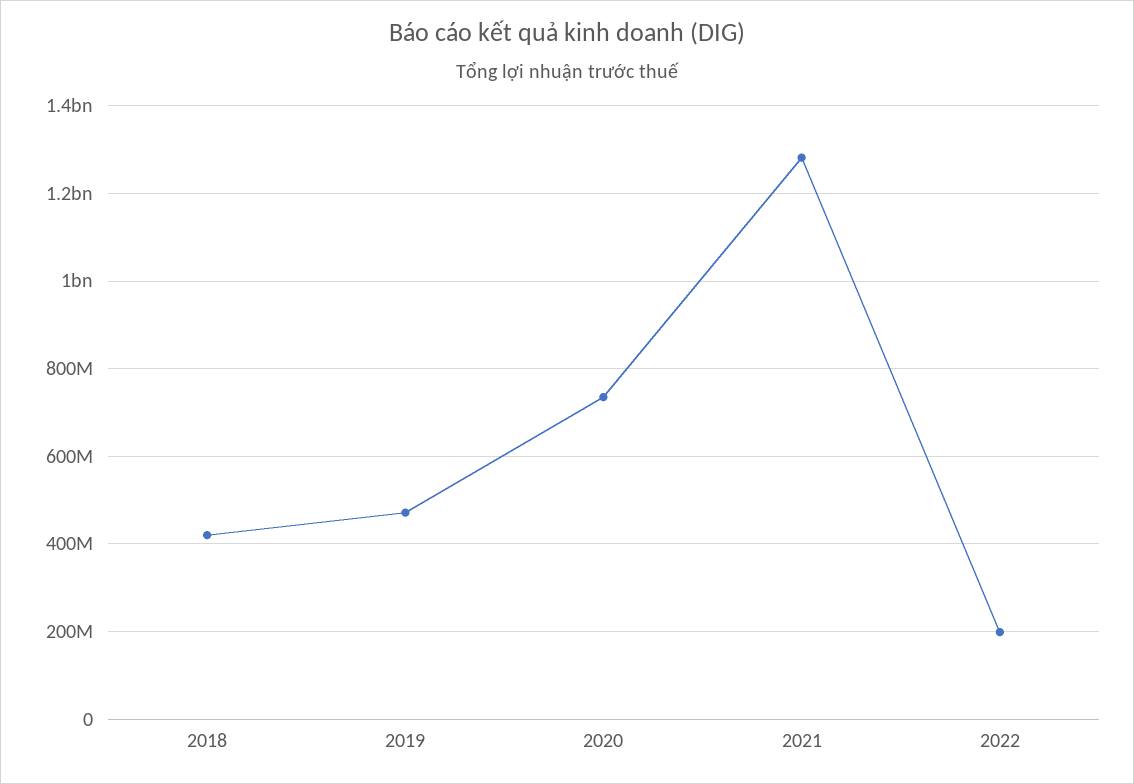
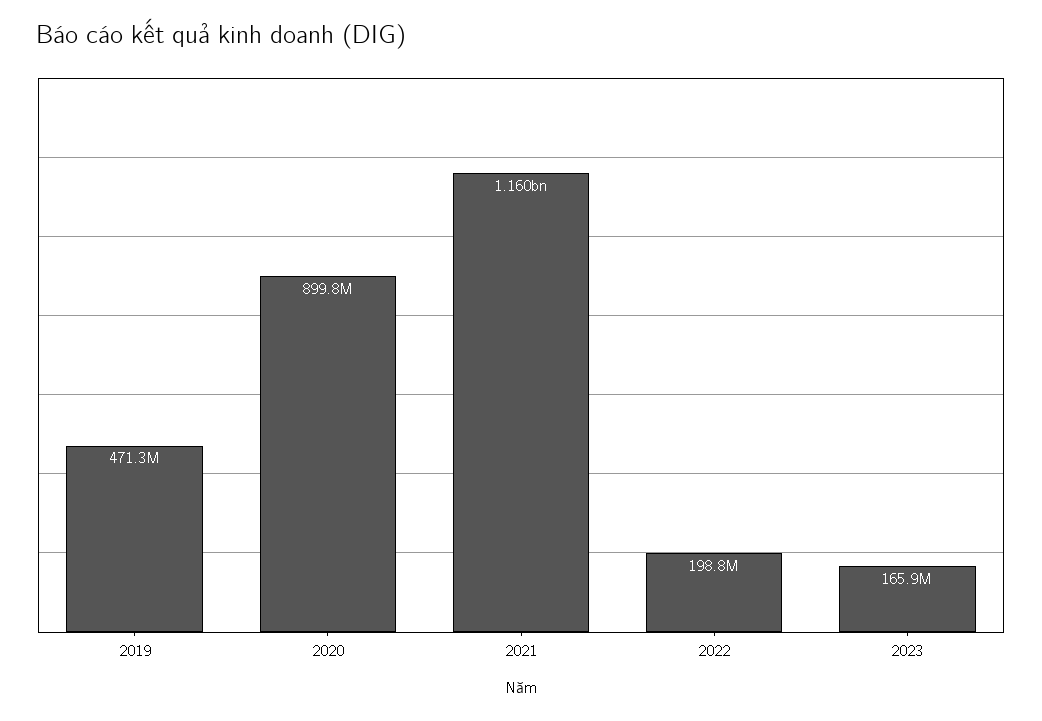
2018: 420000000 -> none
2020: 740000000 -> 899800000
2021: 1280000000 -> 1160000000
2023: none -> 165900000

